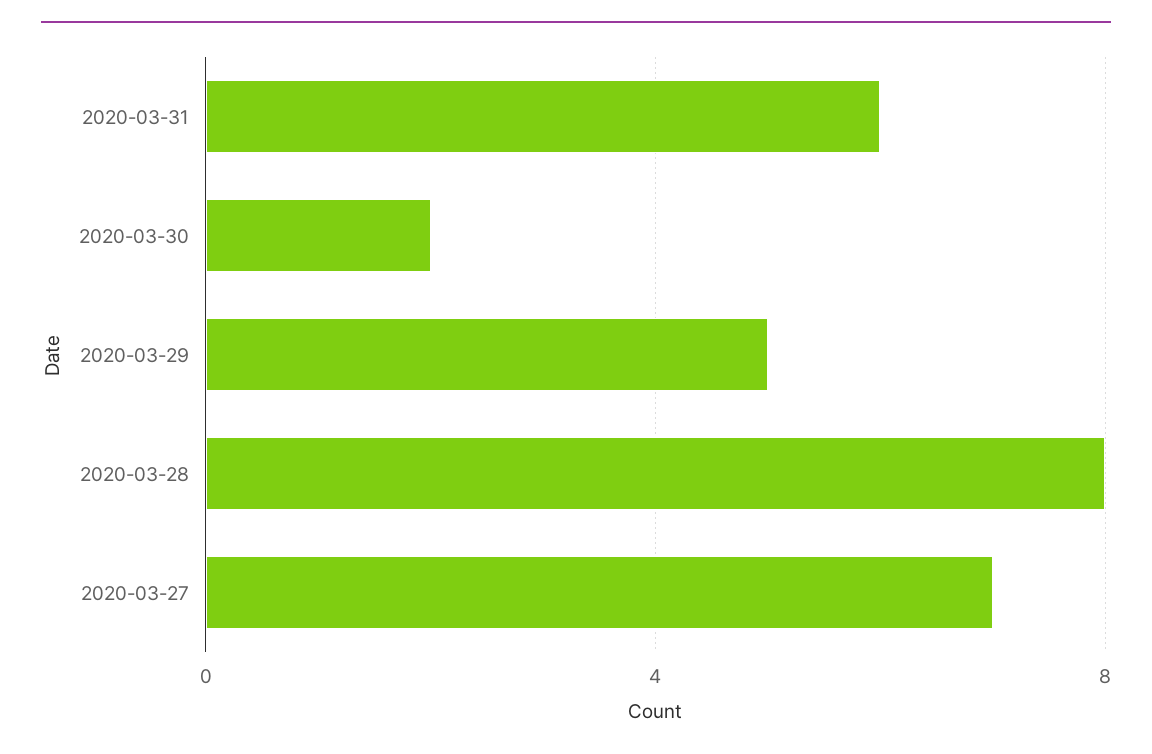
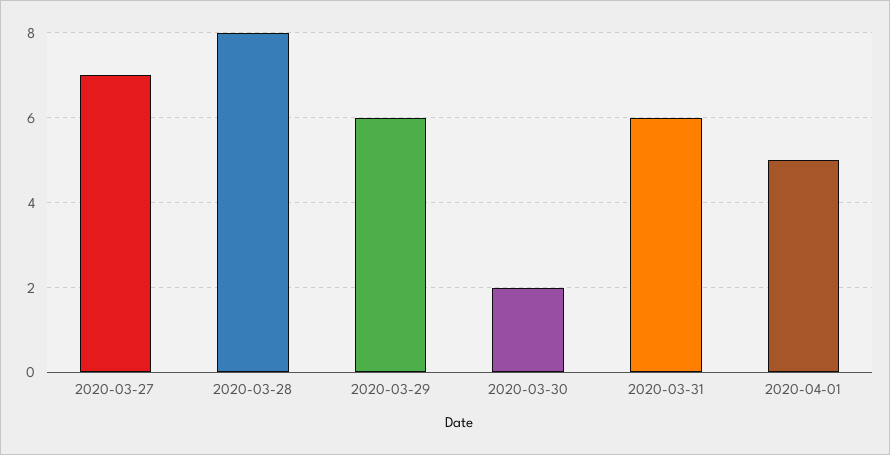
2020-03-29: 5 -> 6
2020-04-01: none -> 5

